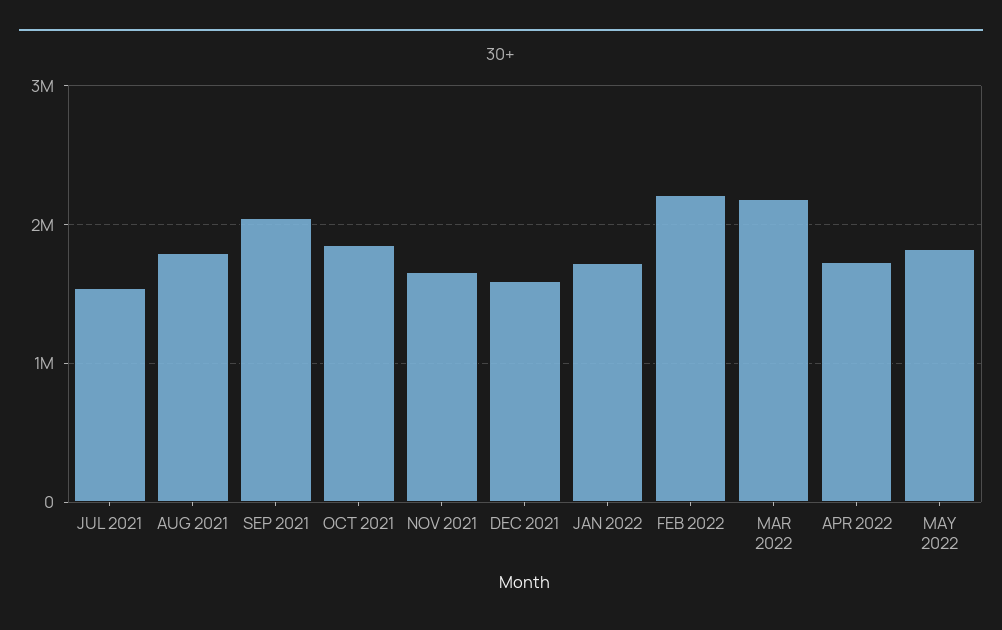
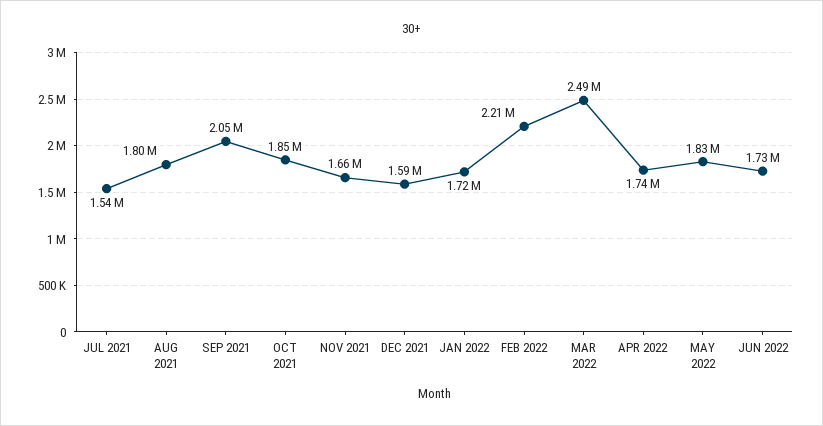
MAR 2022: 2200000 -> 2490000
JUN 2022: none -> 1730000

